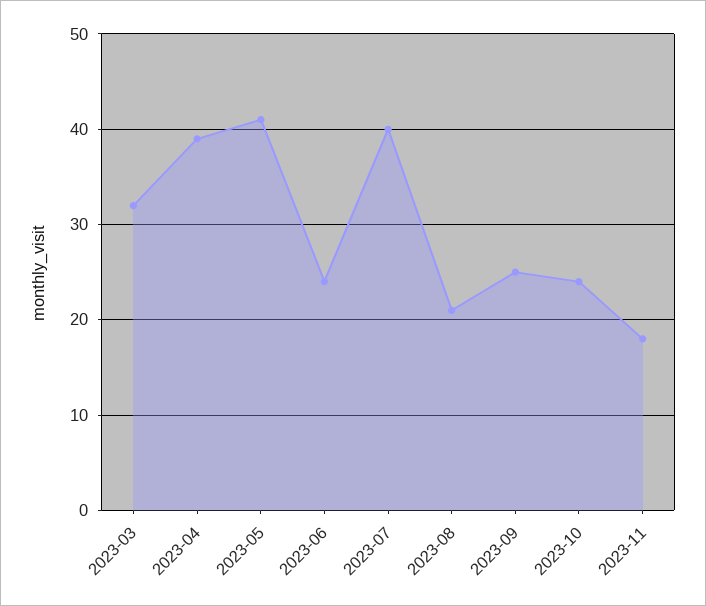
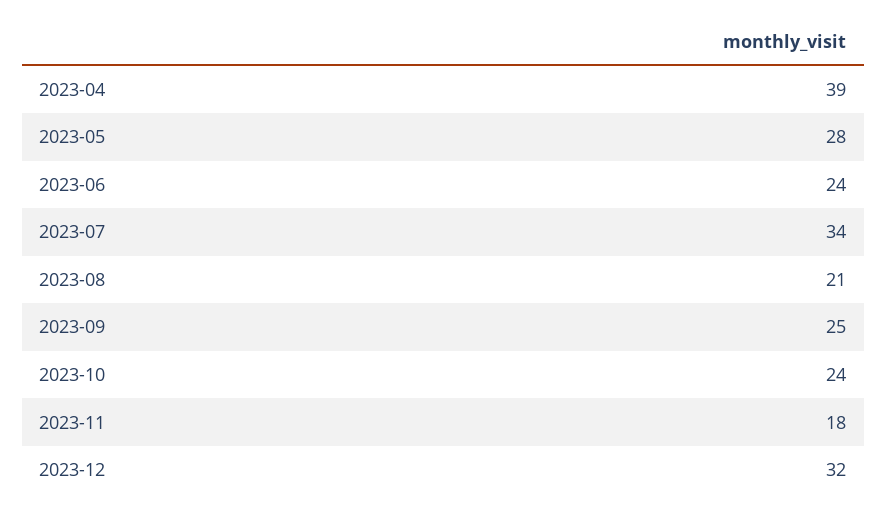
2023-03: 32 -> none
2023-05: 41 -> 28
2023-07: 40 -> 34
2023-12: none -> 32

